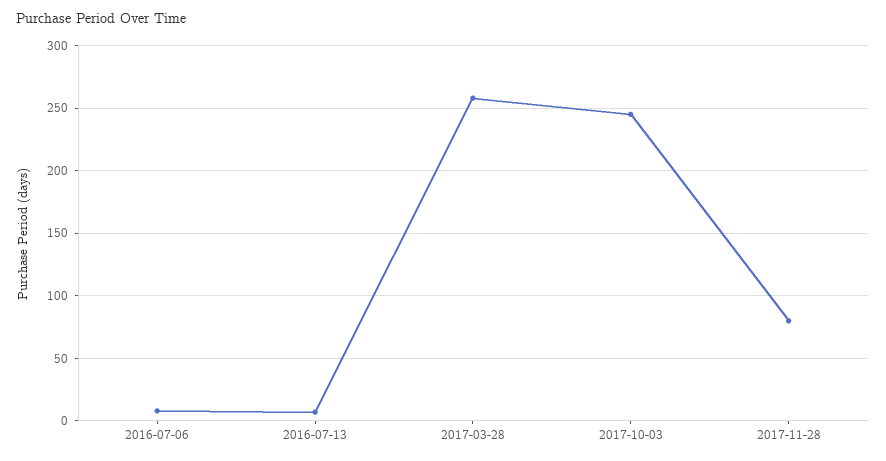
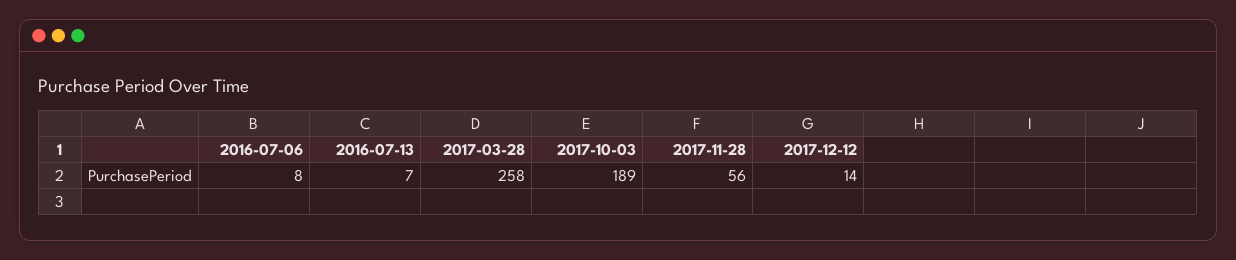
2017-10-03: 245 -> 189
2017-11-28: 80 -> 56
2017-12-12: none -> 14

